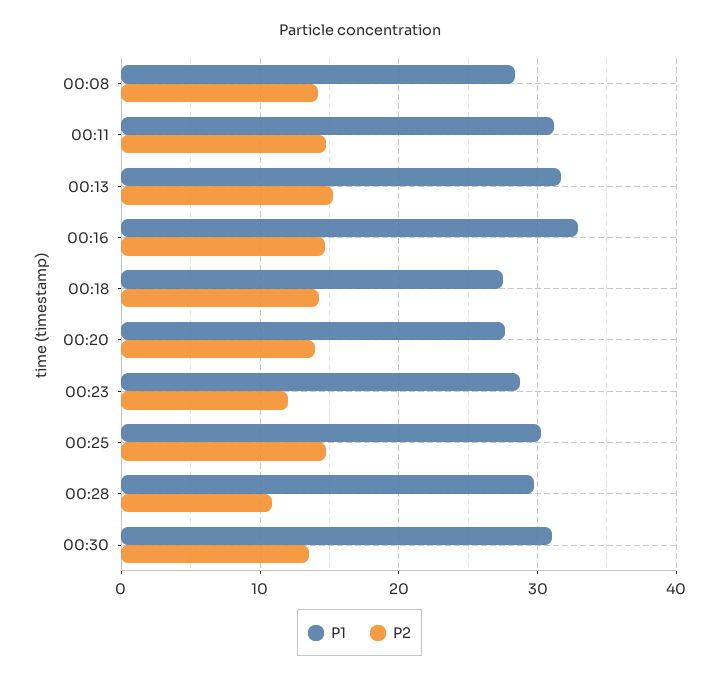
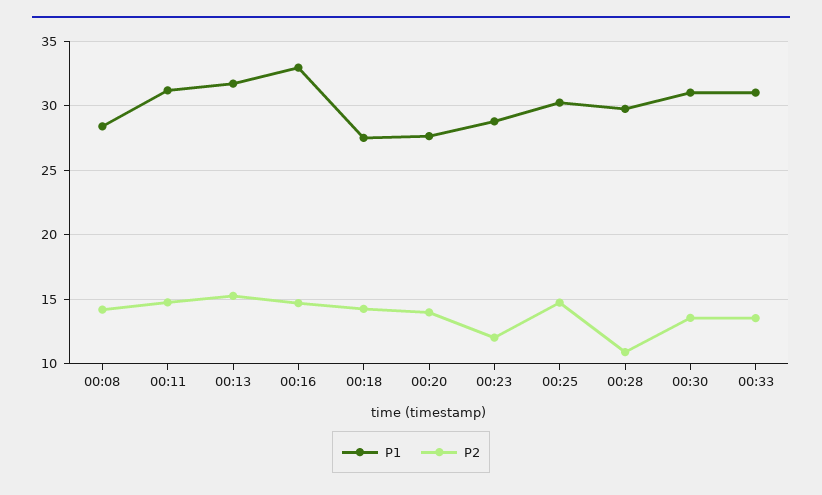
P1, 00:33: none -> 31
P2, 00:33: none -> 13.5

